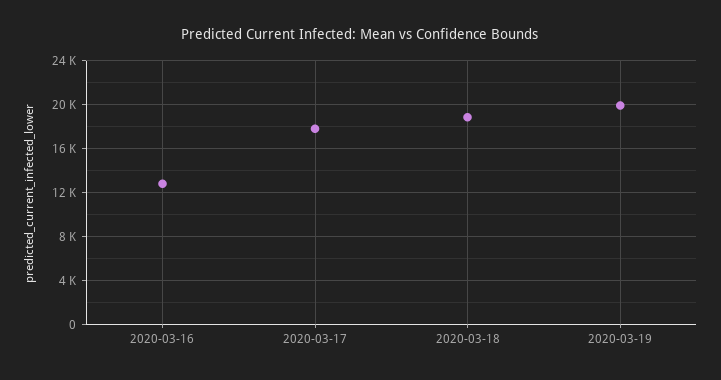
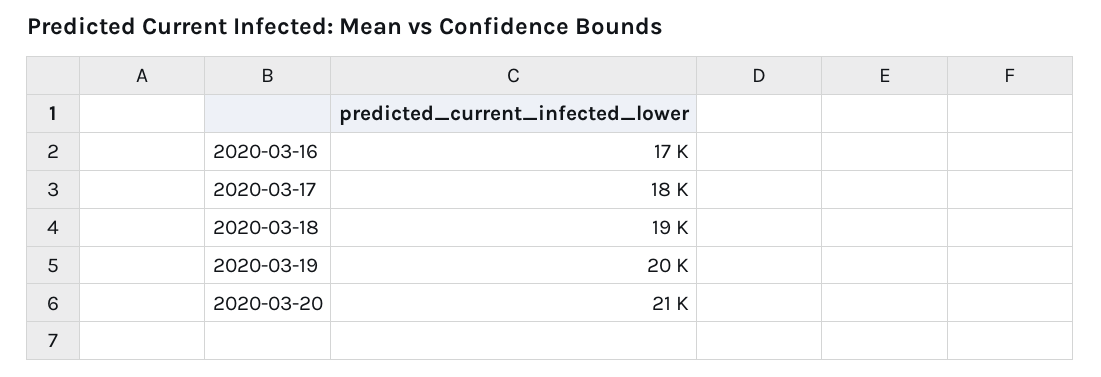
2020-03-16: 13000 -> 17000
2020-03-20: none -> 21000

